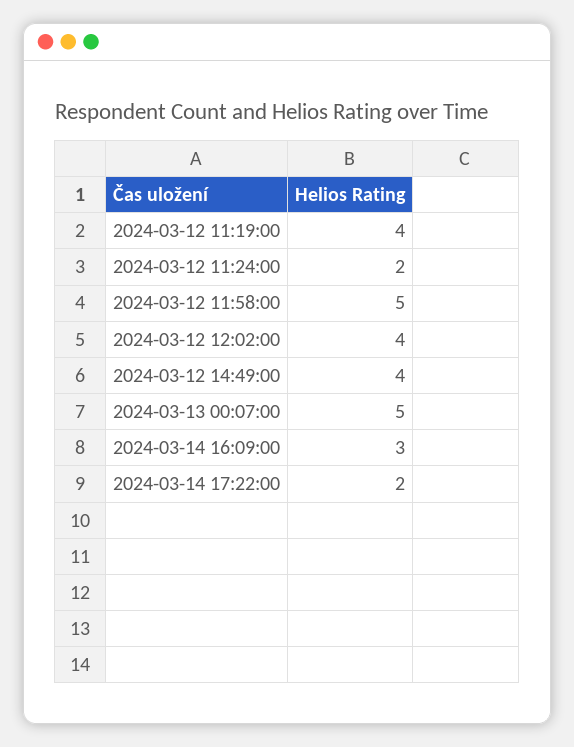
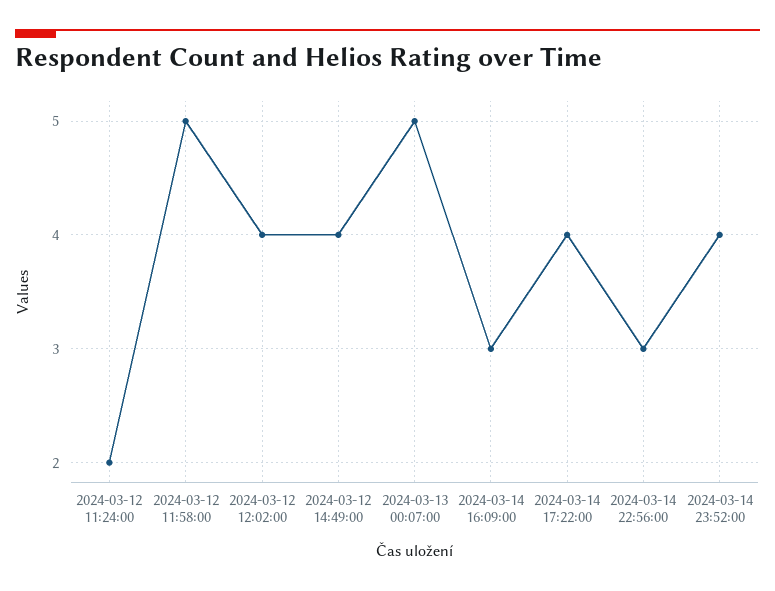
2024-03-12 11:19:00: 4 -> none
2024-03-14 17:22:00: 2 -> 4
2024-03-14 22:56:00: none -> 3
2024-03-14 23:52:00: none -> 4

